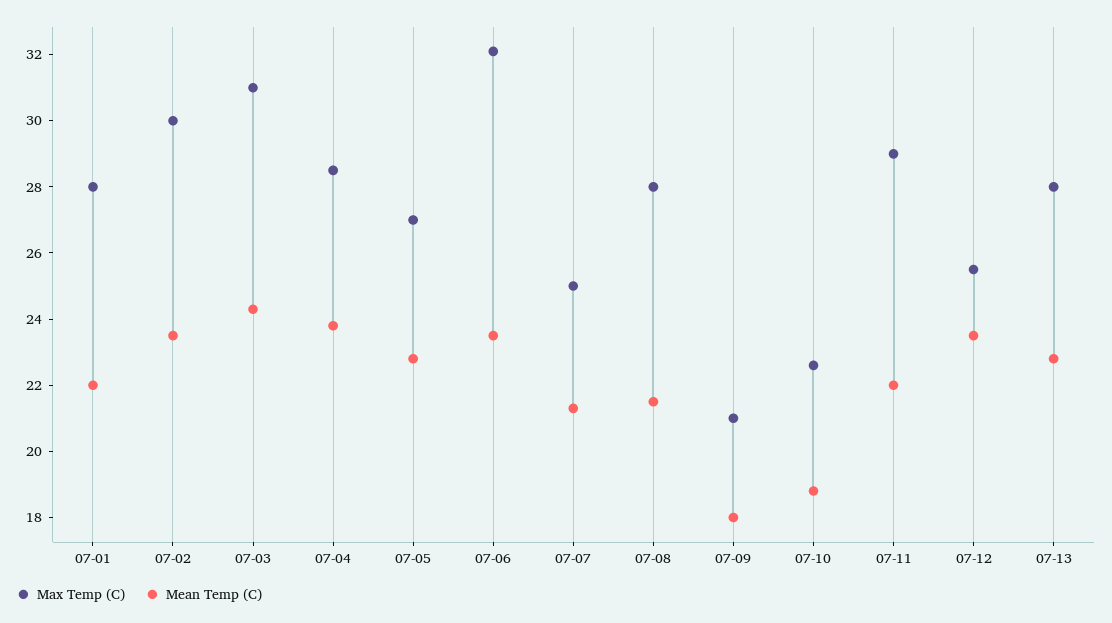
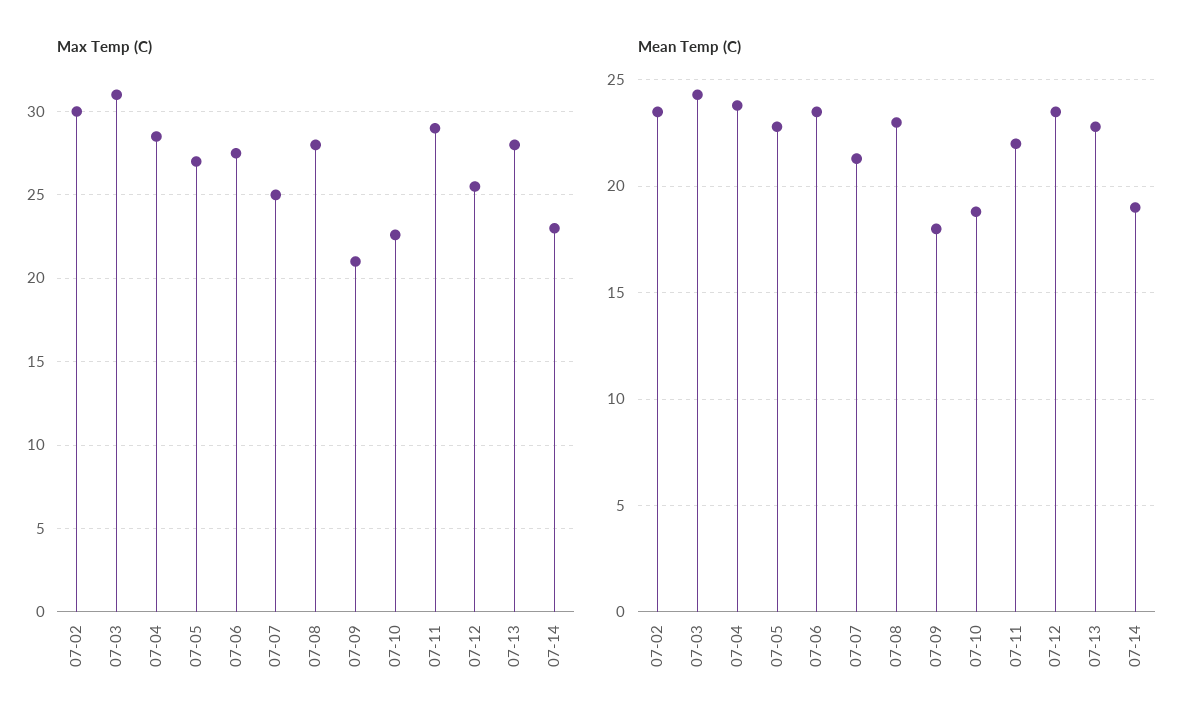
Max Temp (C), 07-01: 28 -> none
Mean Temp (C), 07-01: 22 -> none
Max Temp (C), 07-06: 32 -> 27.5
Mean Temp (C), 07-08: 21.5 -> 23
Max Temp (C), 07-14: none -> 23
Mean Temp (C), 07-14: none -> 19

